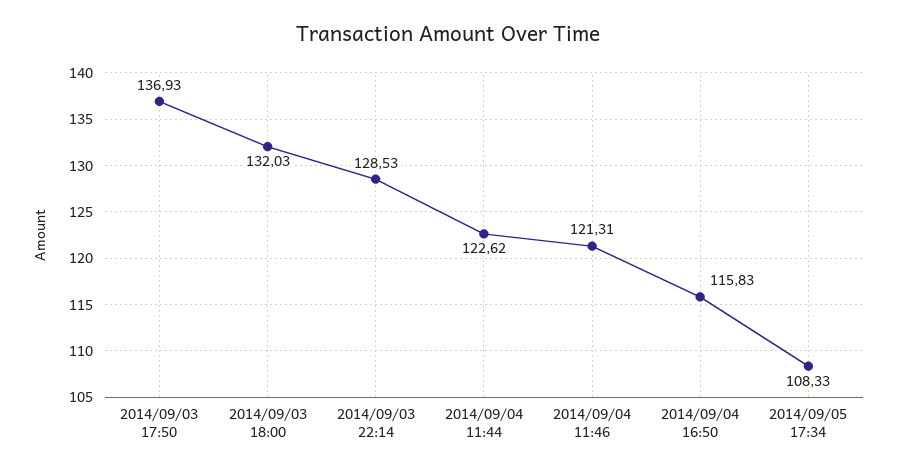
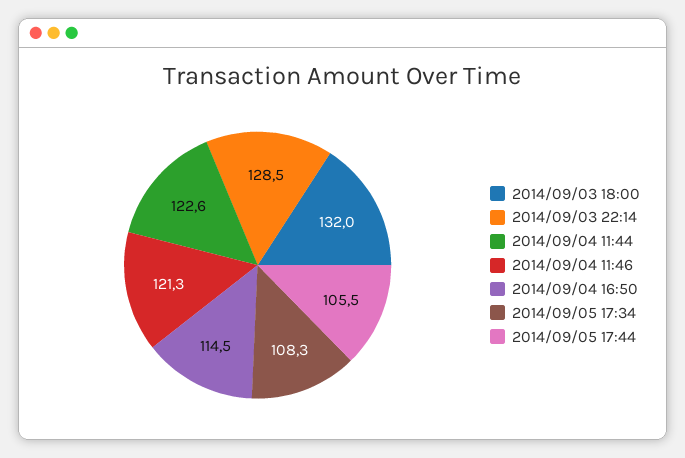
2014/09/03 17:50: 136.93 -> none
2014/09/04 16:50: 115.83 -> 114.5
2014/09/05 17:44: none -> 105.5

